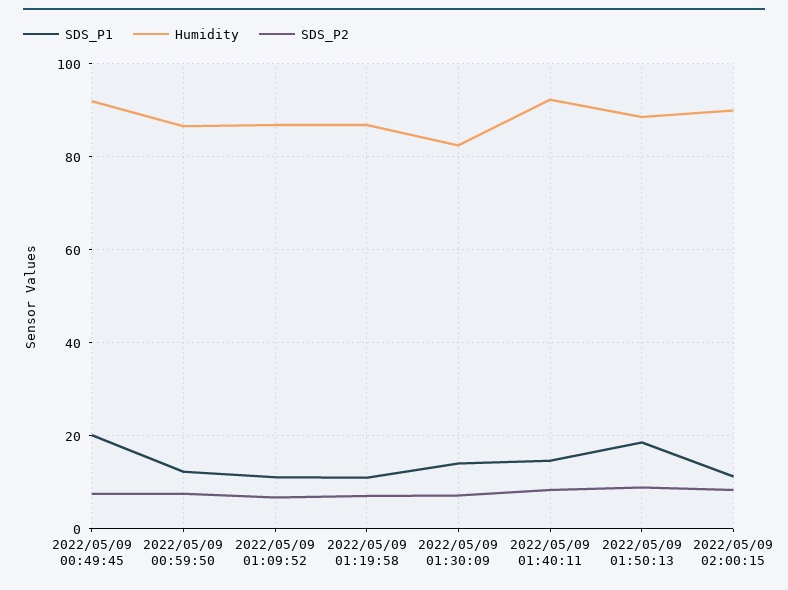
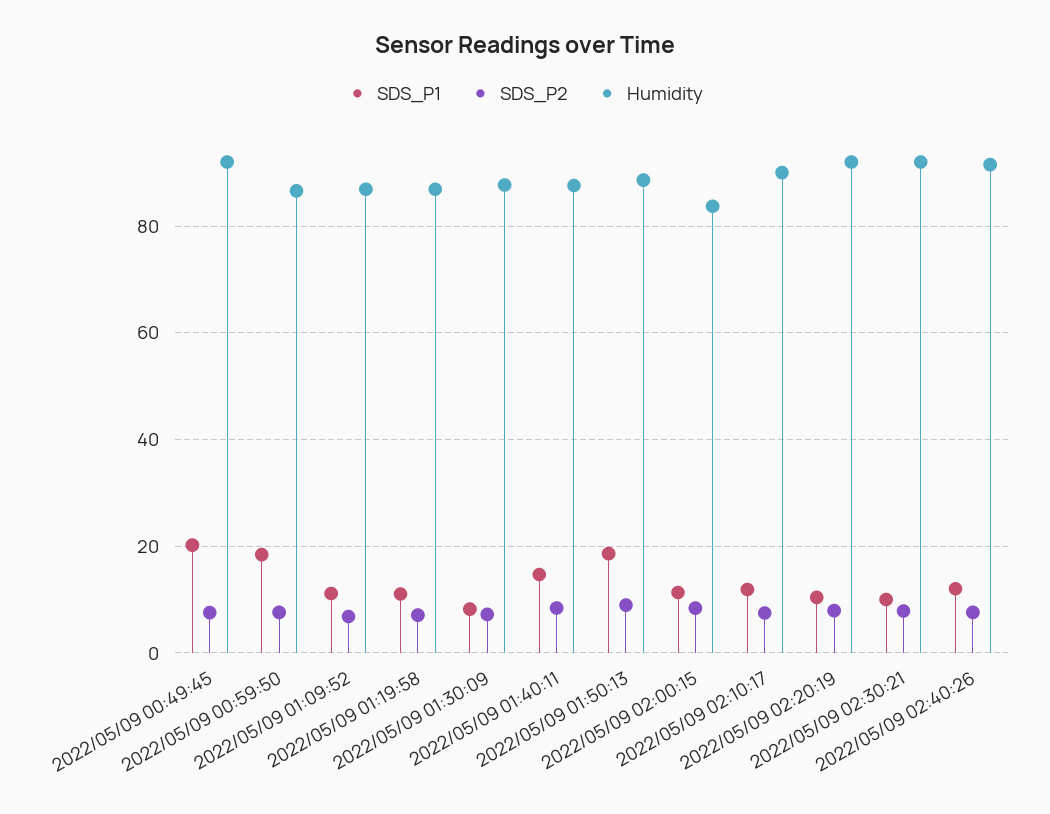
SDS_P1, 2022/05/09 00:59:50: 12 -> 18
SDS_P1, 2022/05/09 01:30:09: 14 -> 8
Humidity, 2022/05/09 01:30:09: 82 -> 88
Humidity, 2022/05/09 01:40:11: 92 -> 88
Humidity, 2022/05/09 02:00:15: 90 -> 84
SDS_P1, 2022/05/09 02:10:17: none -> 12
SDS_P2, 2022/05/09 02:10:17: none -> 8
Humidity, 2022/05/09 02:10:17: none -> 90
SDS_P1, 2022/05/09 02:20:19: none -> 10
SDS_P2, 2022/05/09 02:20:19: none -> 8
Humidity, 2022/05/09 02:20:19: none -> 92
SDS_P1, 2022/05/09 02:30:21: none -> 10
SDS_P2, 2022/05/09 02:30:21: none -> 8
Humidity, 2022/05/09 02:30:21: none -> 92
SDS_P1, 2022/05/09 02:40:26: none -> 12
SDS_P2, 2022/05/09 02:40:26: none -> 8
Humidity, 2022/05/09 02:40:26: none -> 92

